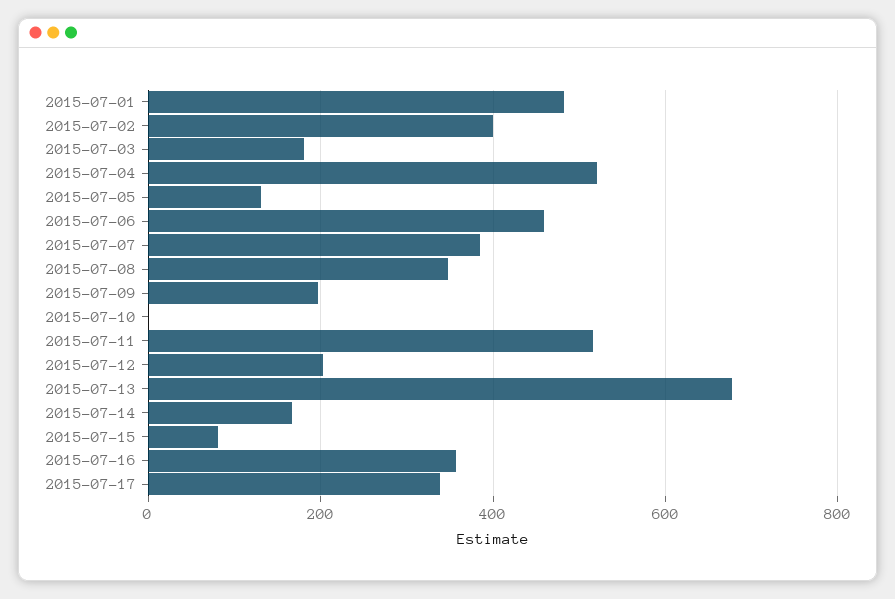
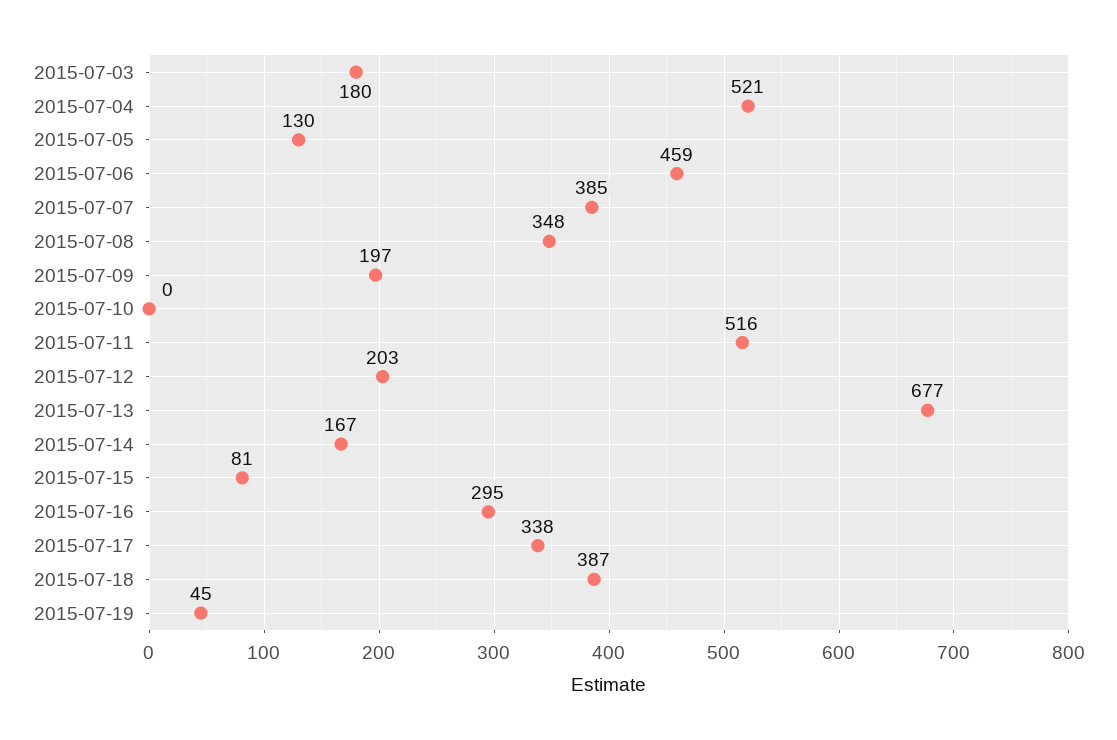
2015-07-01: 480 -> none
2015-07-02: 400 -> none
2015-07-16: 360 -> 295
2015-07-18: none -> 387
2015-07-19: none -> 45

